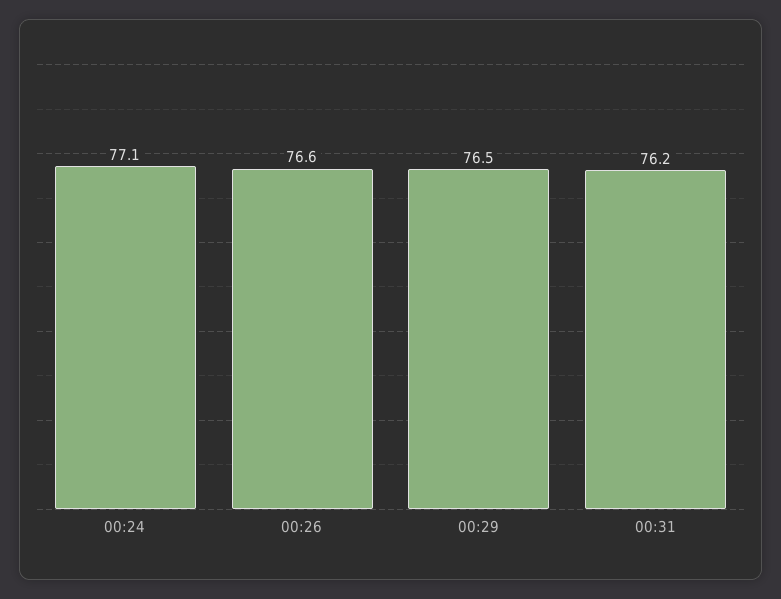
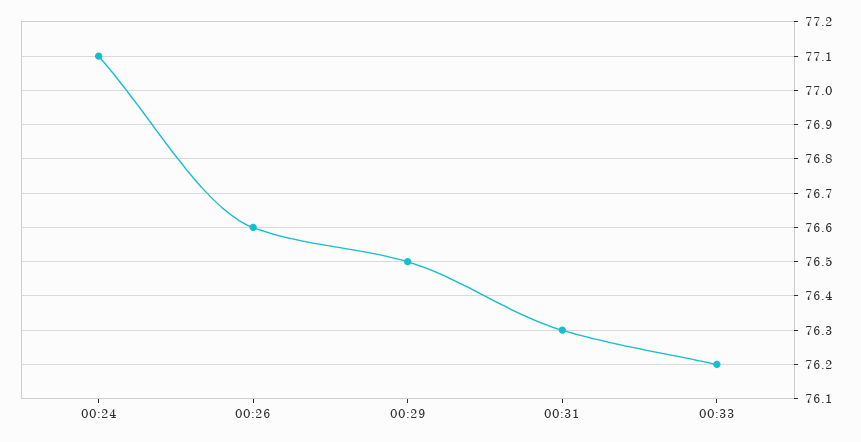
00:31: 76.2 -> 76.3
00:33: none -> 76.2

